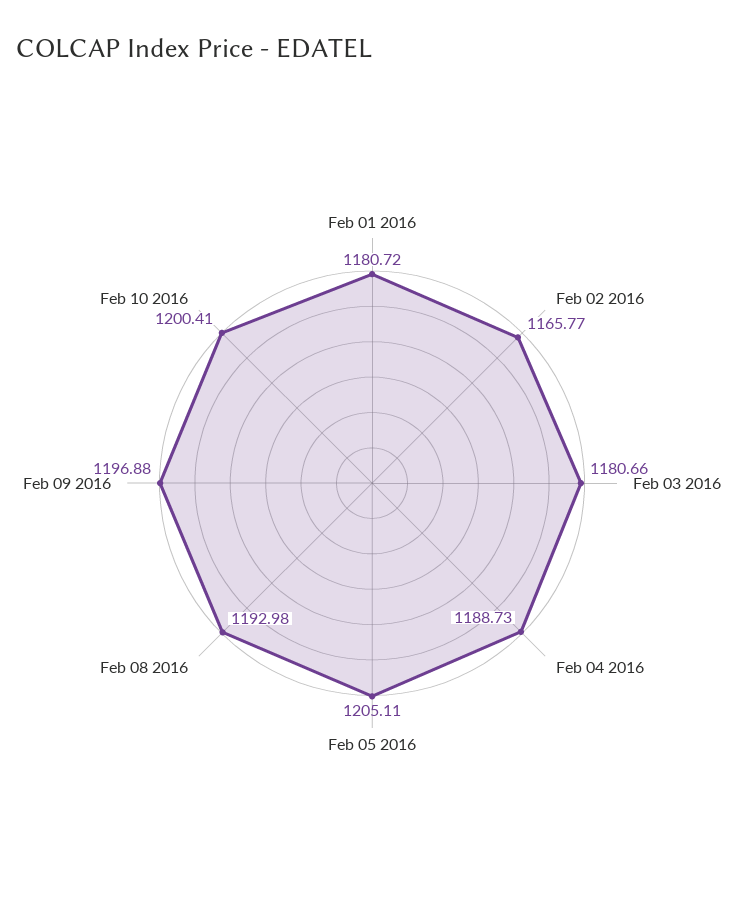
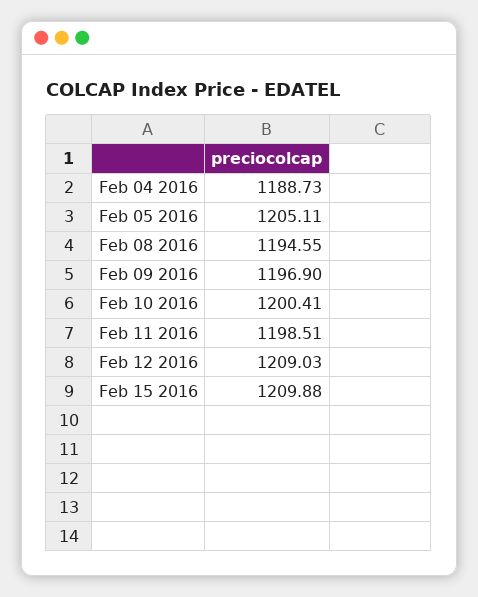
Feb 01 2016: 1180.72 -> none
Feb 02 2016: 1165.77 -> none
Feb 03 2016: 1180.66 -> none
Feb 08 2016: 1192.98 -> 1194.55
Feb 09 2016: 1196.88 -> 1196.9
Feb 11 2016: none -> 1198.51
Feb 12 2016: none -> 1209.03
Feb 15 2016: none -> 1209.88

